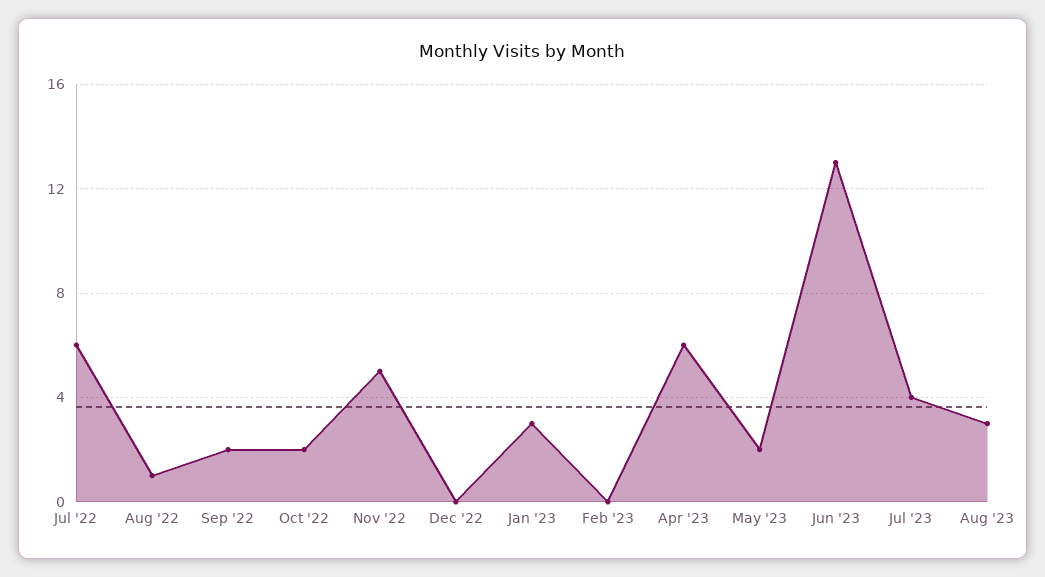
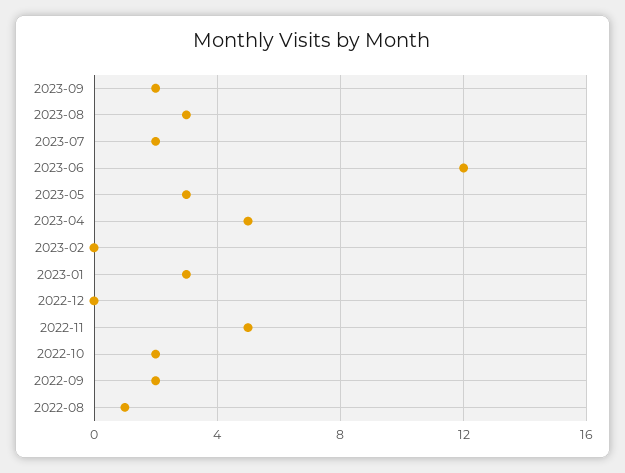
Jul '22: 6 -> none
Apr '23: 6 -> 5
May '23: 2 -> 3
Jun '23: 13 -> 12
Jul '23: 4 -> 2
2023-09: none -> 2

